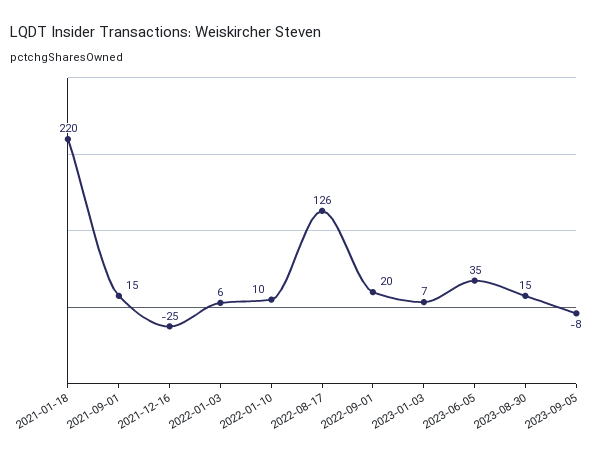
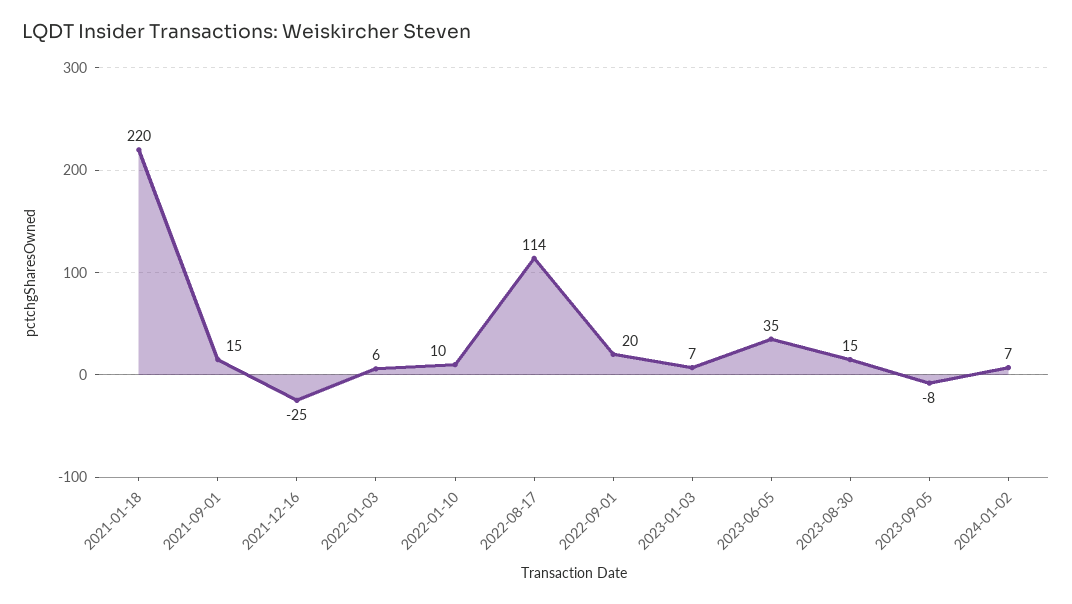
2022-08-17: 126 -> 114
2024-01-02: none -> 7

